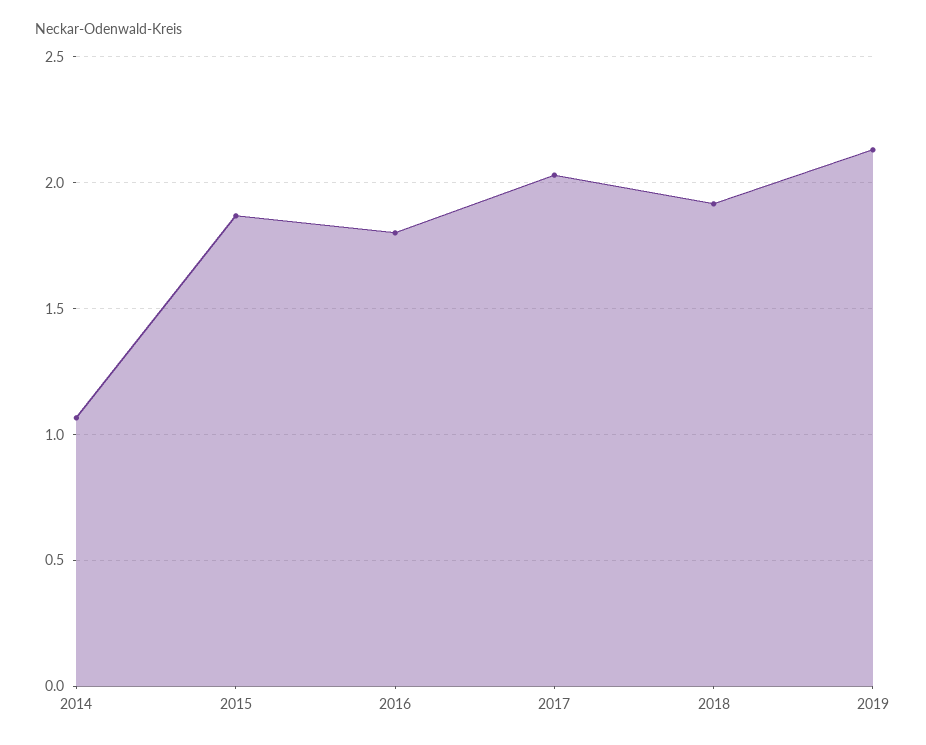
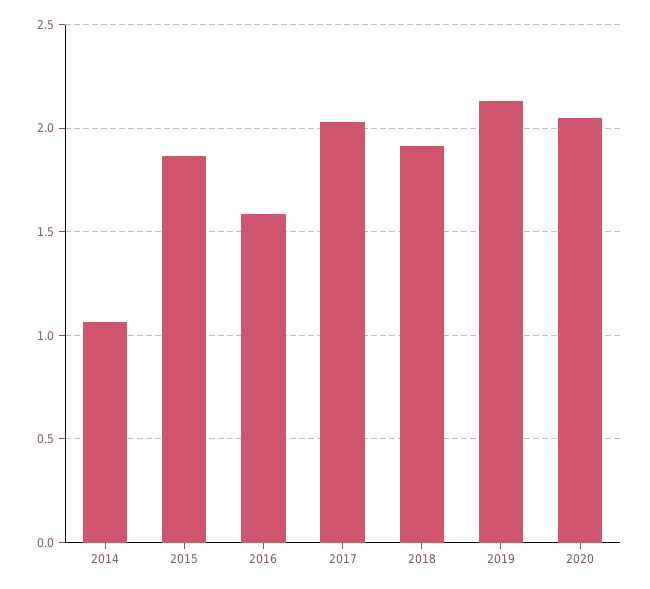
2016: 1.8 -> 1.6
2020: none -> 2.05

